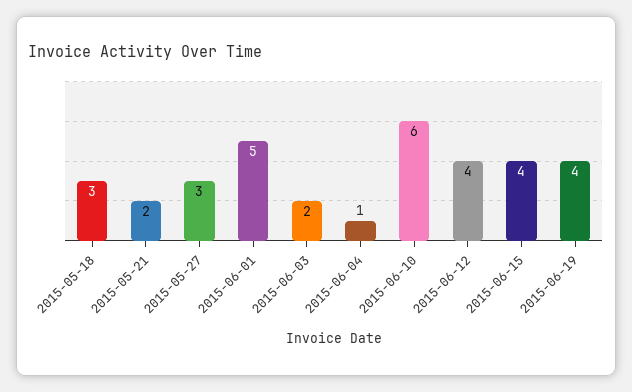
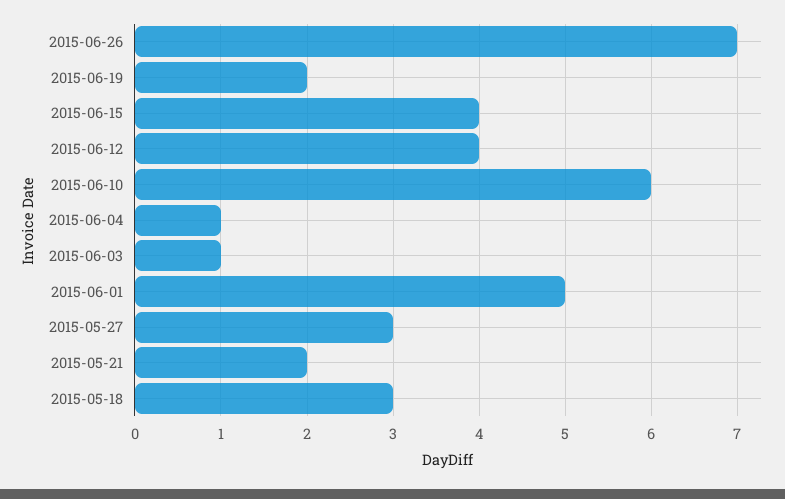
2015-06-03: 2 -> 1
2015-06-19: 4 -> 2
2015-06-26: none -> 7

